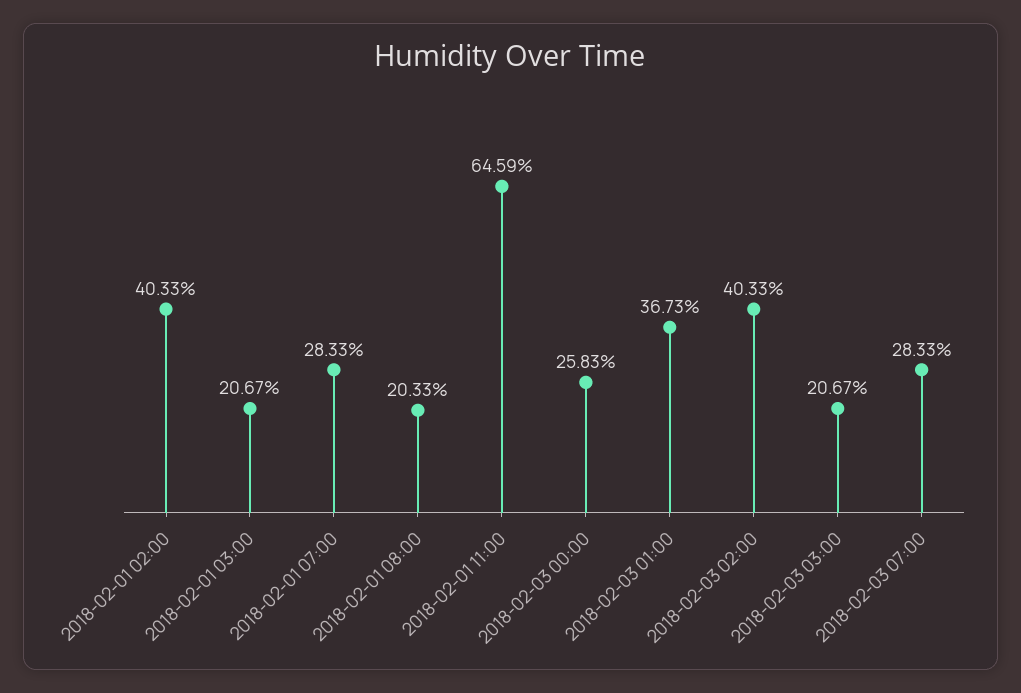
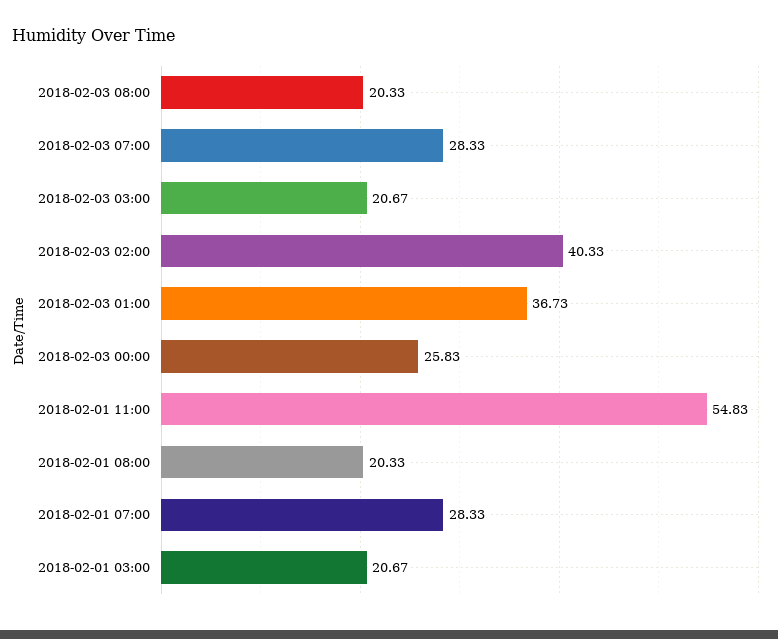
2018-02-01 02:00: 40.33 -> none
2018-02-01 11:00: 64.59 -> 54.83
2018-02-03 08:00: none -> 20.33

